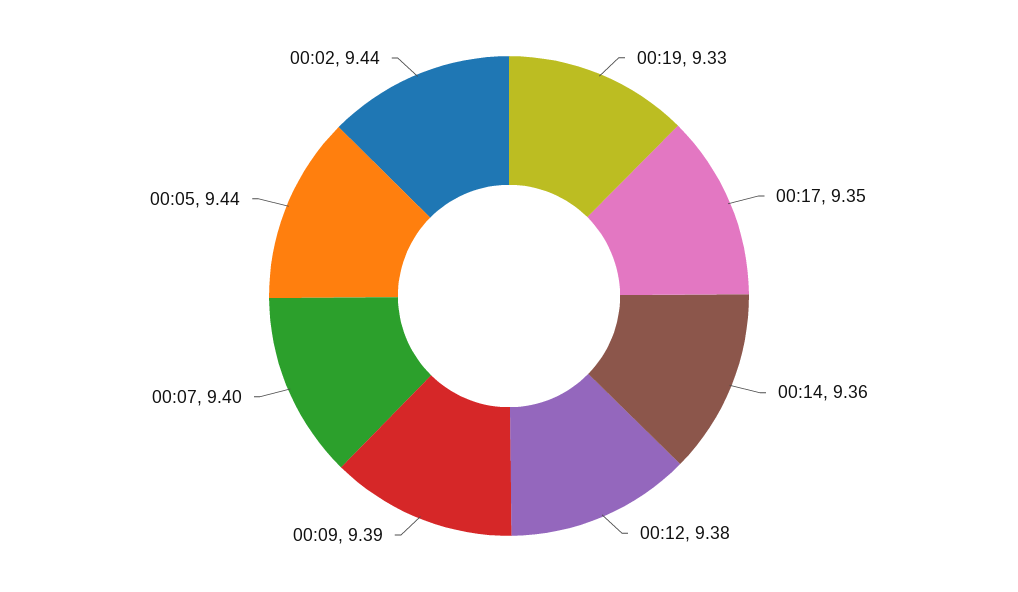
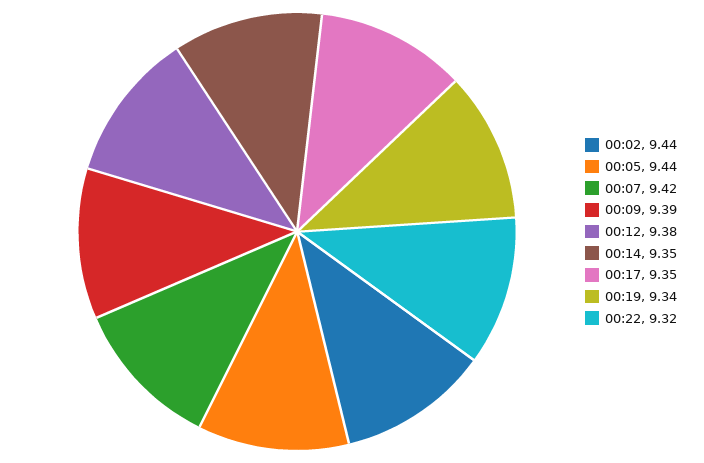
00:19: 9.33 -> 9.34
00:14: 9.36 -> 9.35
00:07: 9.4 -> 9.42
00:22: none -> 9.32

